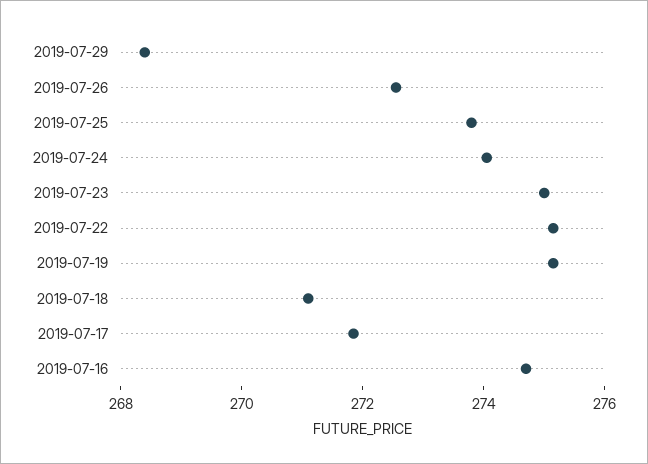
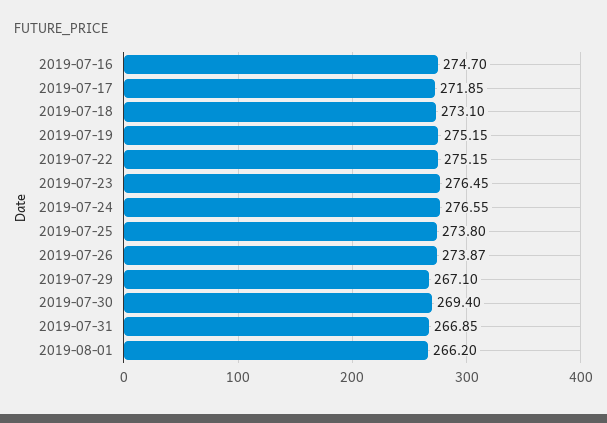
2019-07-29: 268.5 -> 267.1
2019-07-26: 272.5 -> 273.87
2019-07-24: 274 -> 276.55
2019-07-23: 275 -> 276.45
2019-07-18: 271 -> 273.1
2019-07-30: none -> 269.4
2019-07-31: none -> 266.85
2019-08-01: none -> 266.2

